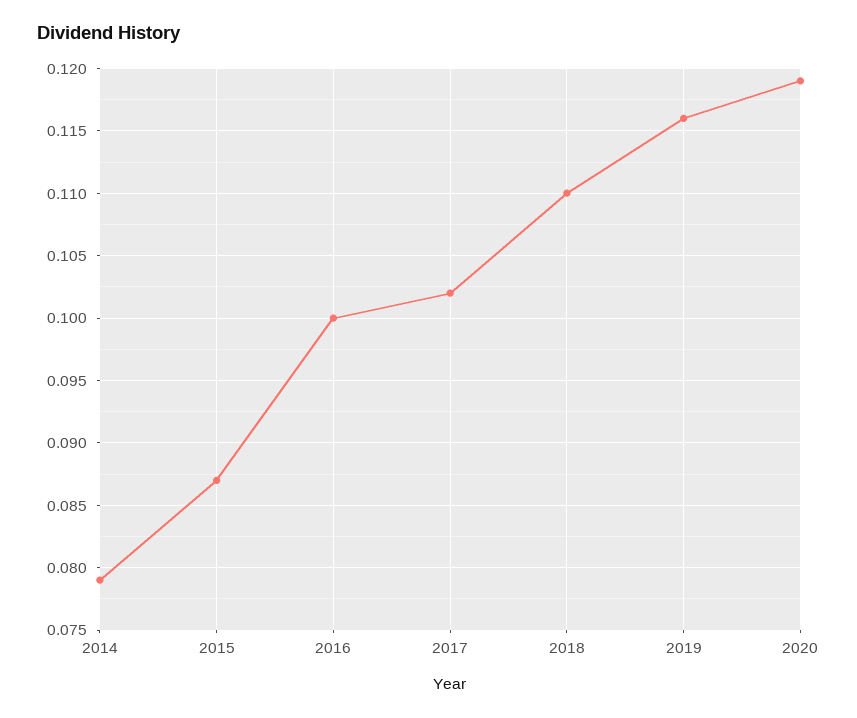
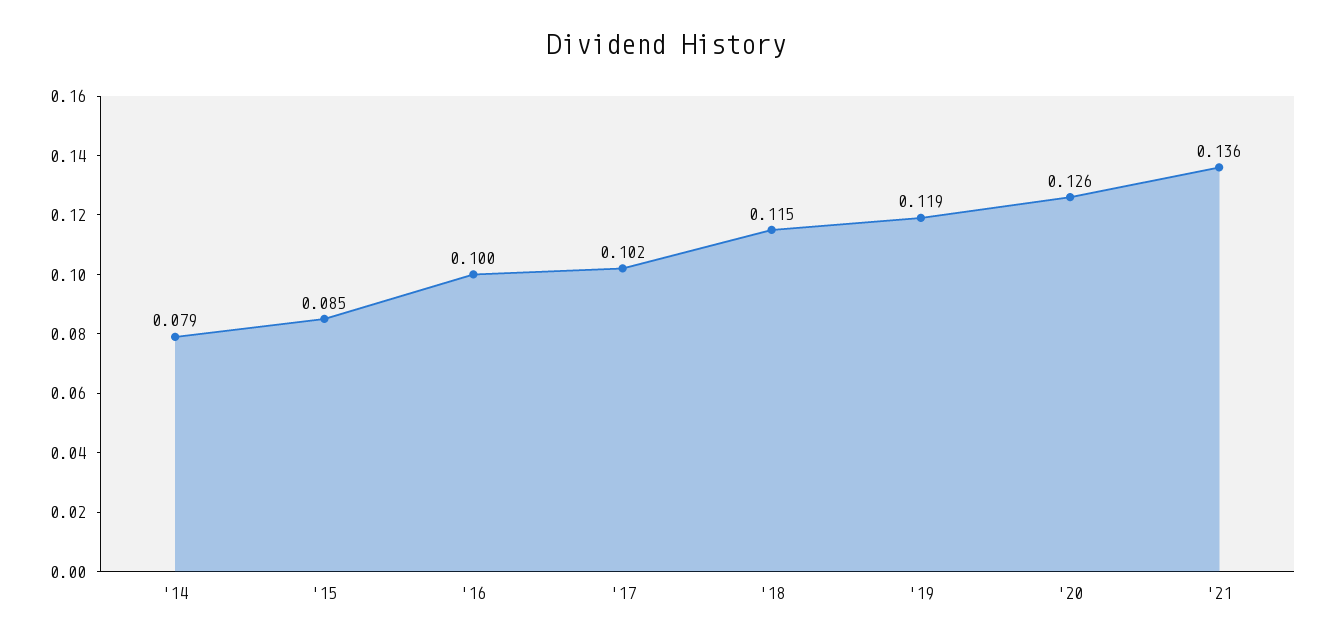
2015: 0.087 -> 0.085
2018: 0.11 -> 0.115
2019: 0.116 -> 0.119
2020: 0.119 -> 0.126
'21: none -> 0.136

